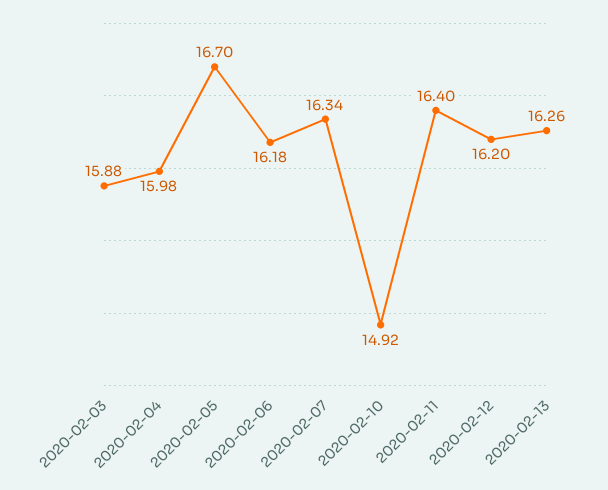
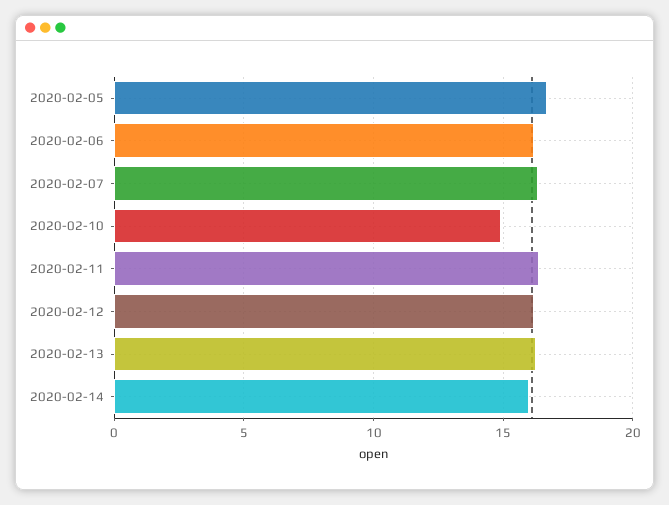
2020-02-03: 15.88 -> none
2020-02-04: 15.98 -> none
2020-02-14: none -> 16

